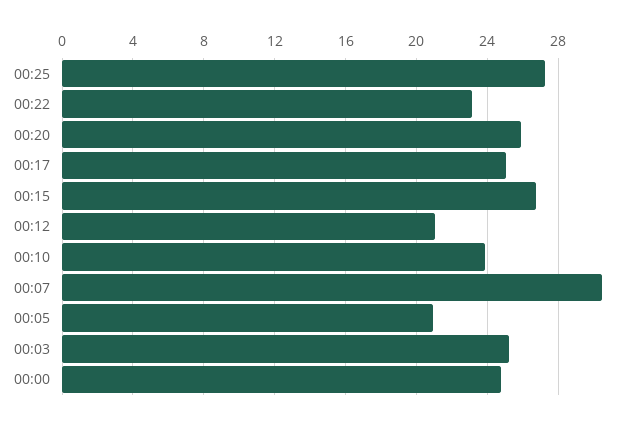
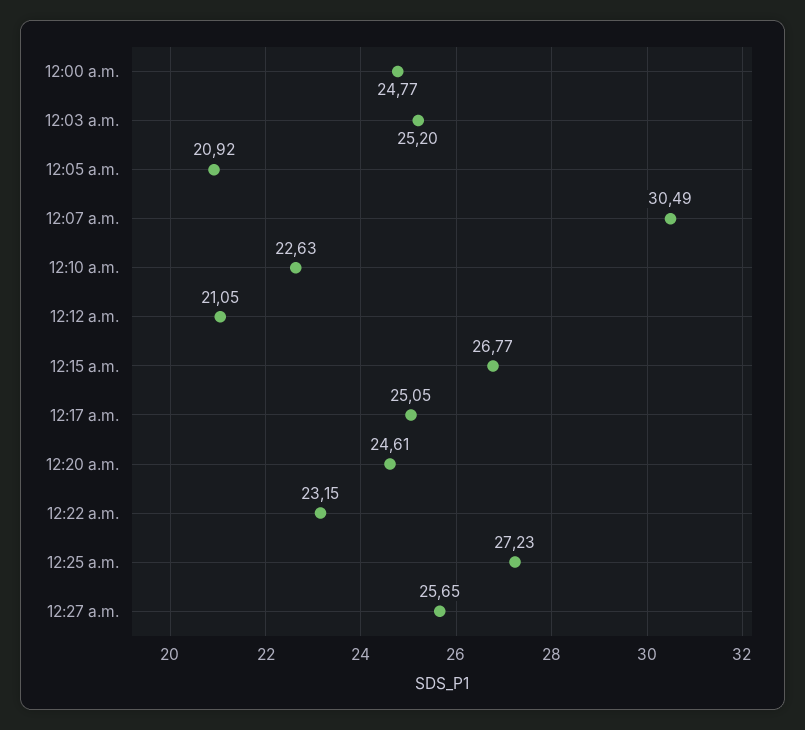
00:20: 26 -> 24.61
00:10: 24 -> 22.63
12:27 a.m.: none -> 25.65

